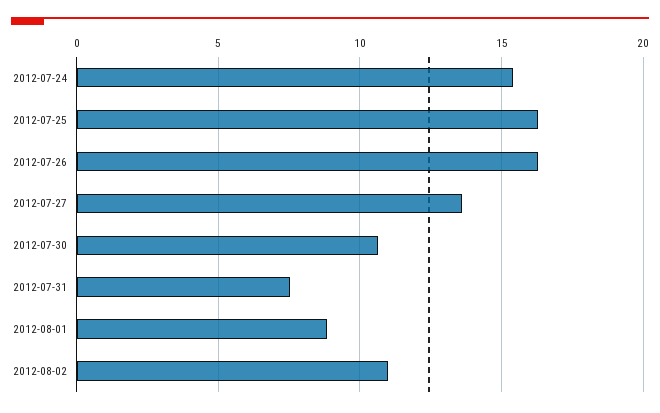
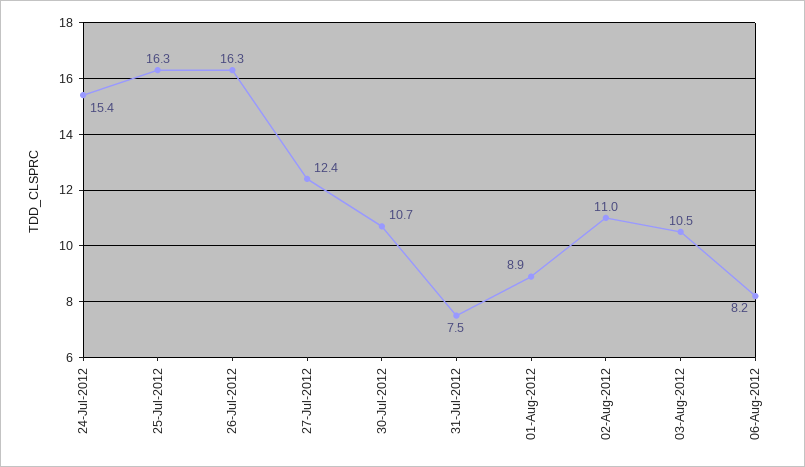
2012-07-27: 13.5 -> 12.4
03-Aug-2012: none -> 10.5
06-Aug-2012: none -> 8.2

